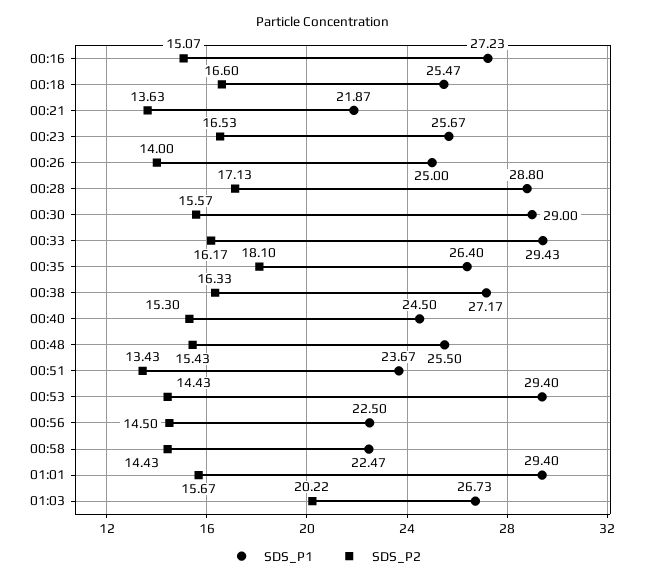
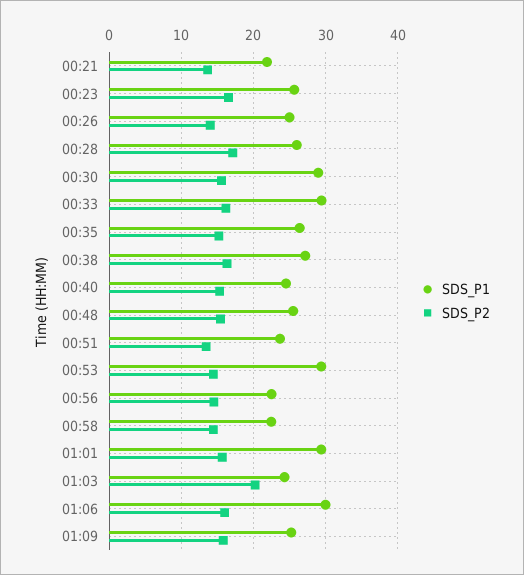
SDS_P1, 00:16: 27.23 -> none
SDS_P2, 00:16: 15.07 -> none
SDS_P1, 00:18: 25.47 -> none
SDS_P2, 00:18: 16.6 -> none
SDS_P1, 00:28: 28.8 -> 26
SDS_P2, 00:35: 18.1 -> 15
SDS_P1, 01:03: 26.73 -> 24
SDS_P1, 01:06: none -> 30
SDS_P2, 01:06: none -> 16
SDS_P1, 01:09: none -> 25
SDS_P2, 01:09: none -> 16

